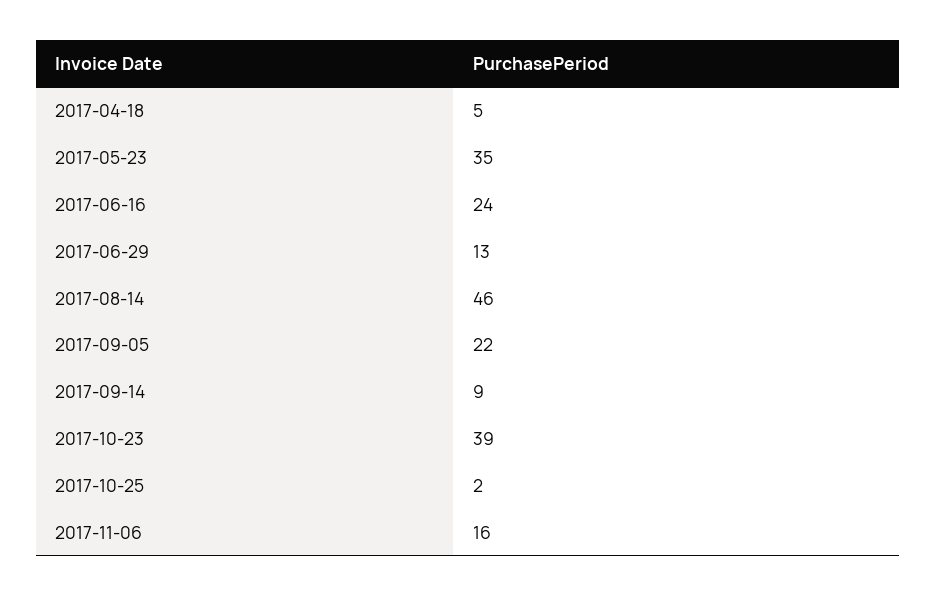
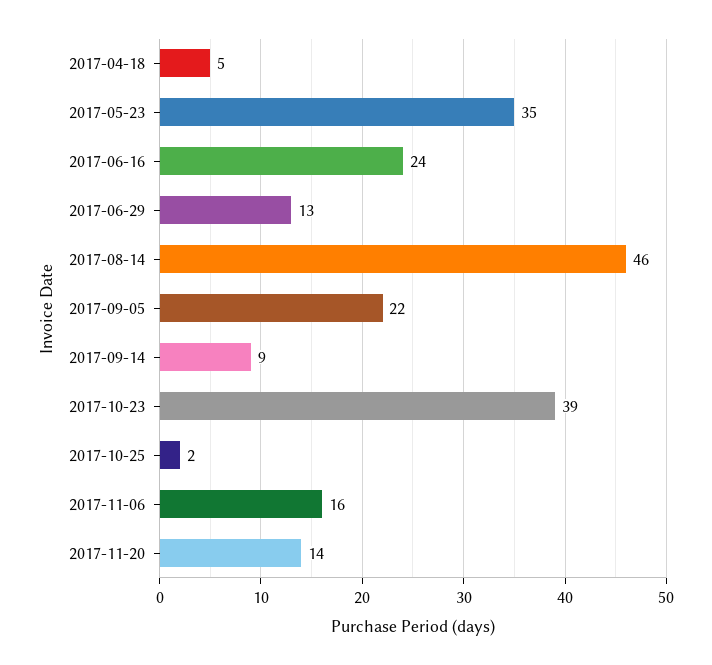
2017-11-20: none -> 14

